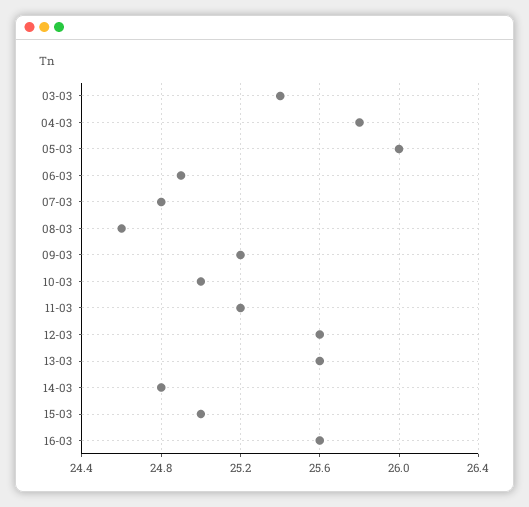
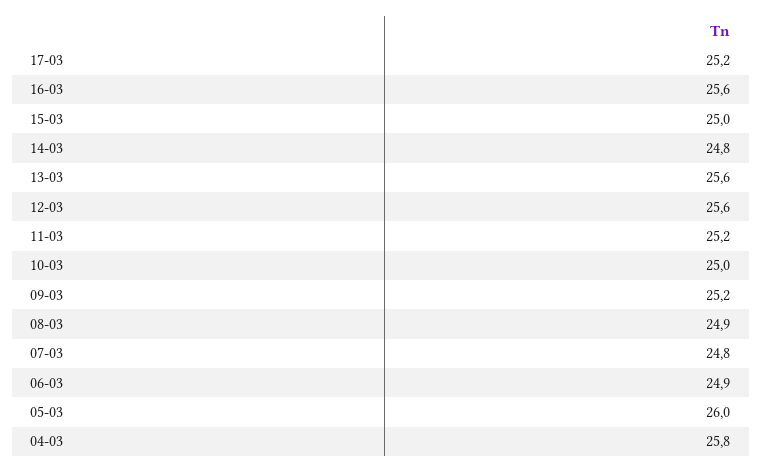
03-03: 25.4 -> none
08-03: 24.6 -> 24.9
17-03: none -> 25.2

